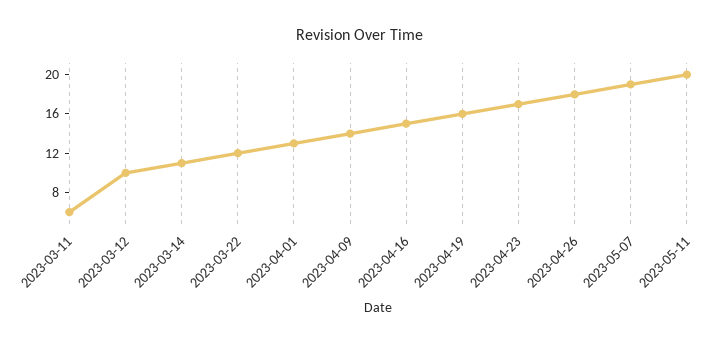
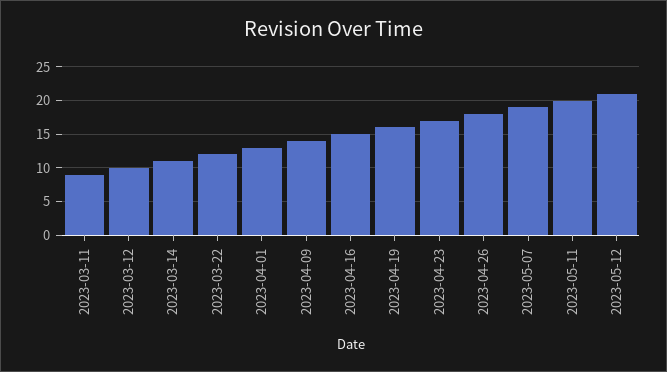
2023-03-11: 6 -> 9
2023-05-12: none -> 21

